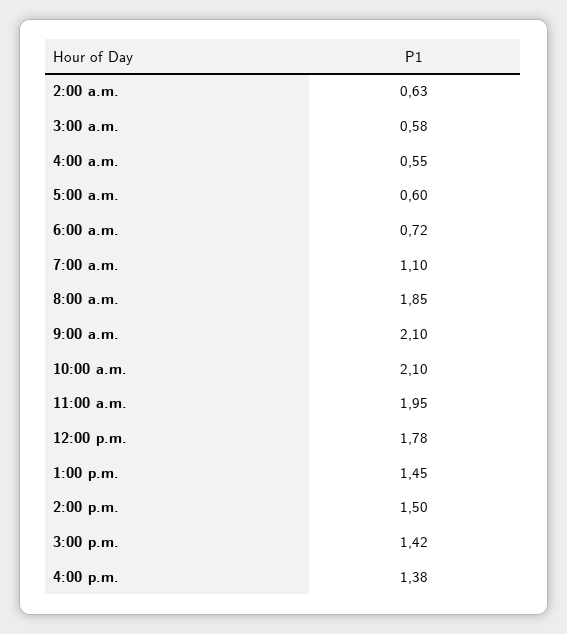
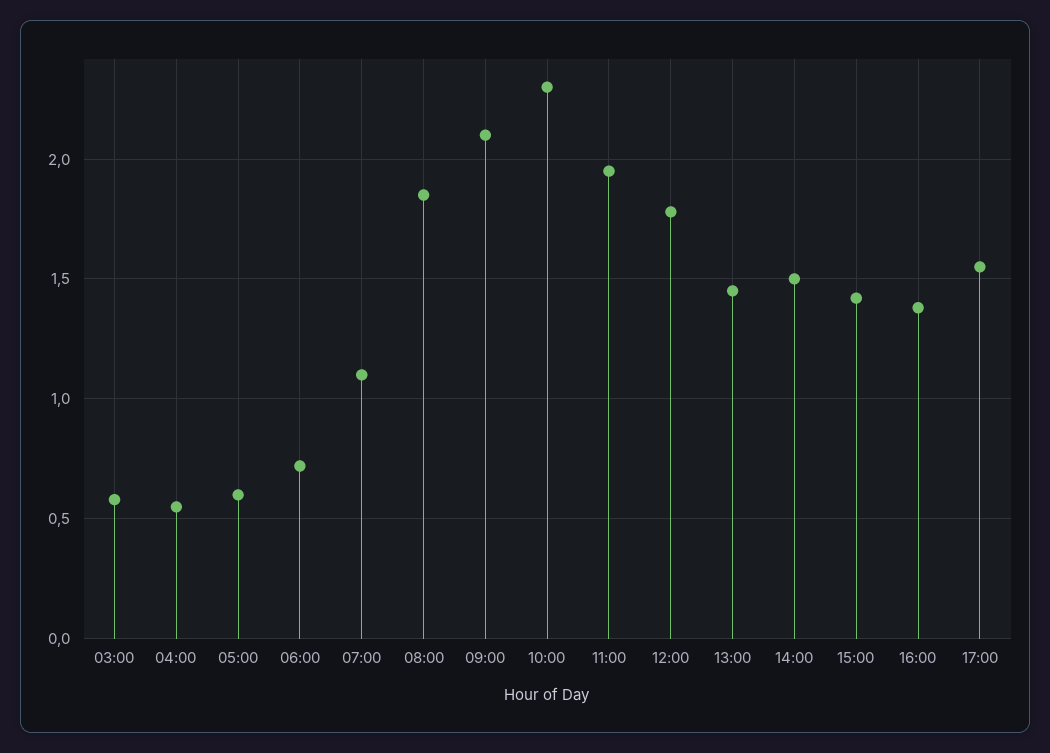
2:00 a.m.: 0.63 -> none
10:00 a.m.: 2.1 -> 2.3
17:00: none -> 1.55

